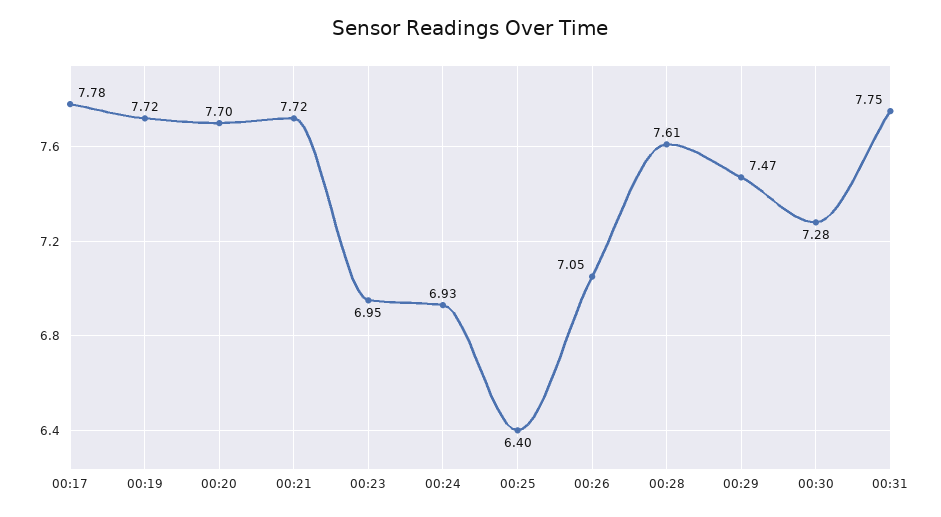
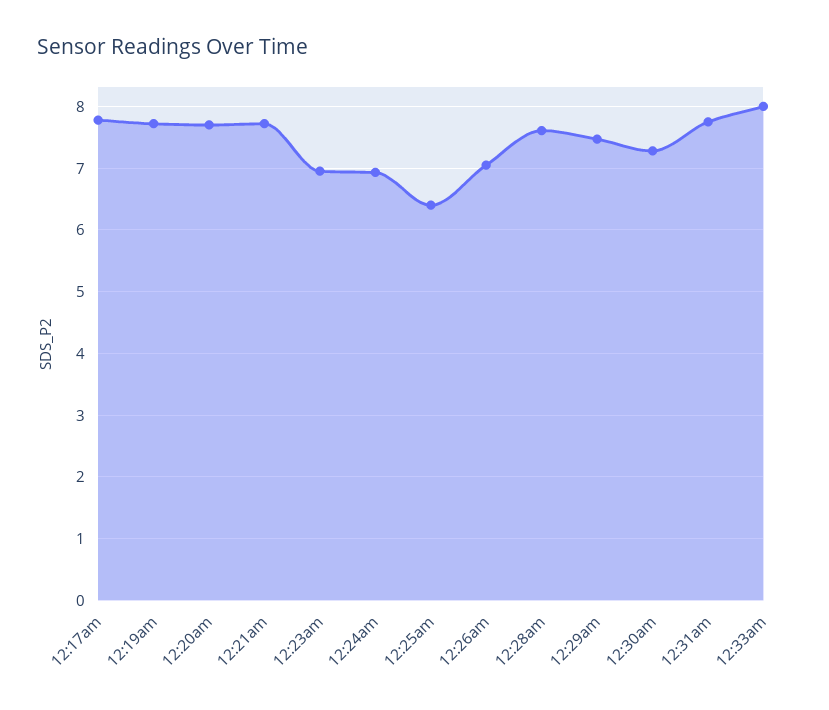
12:33am: none -> 8

